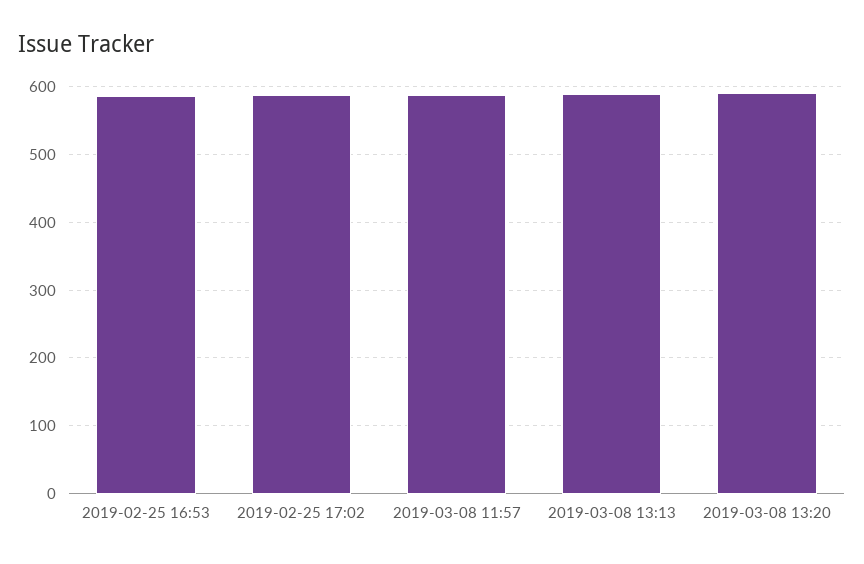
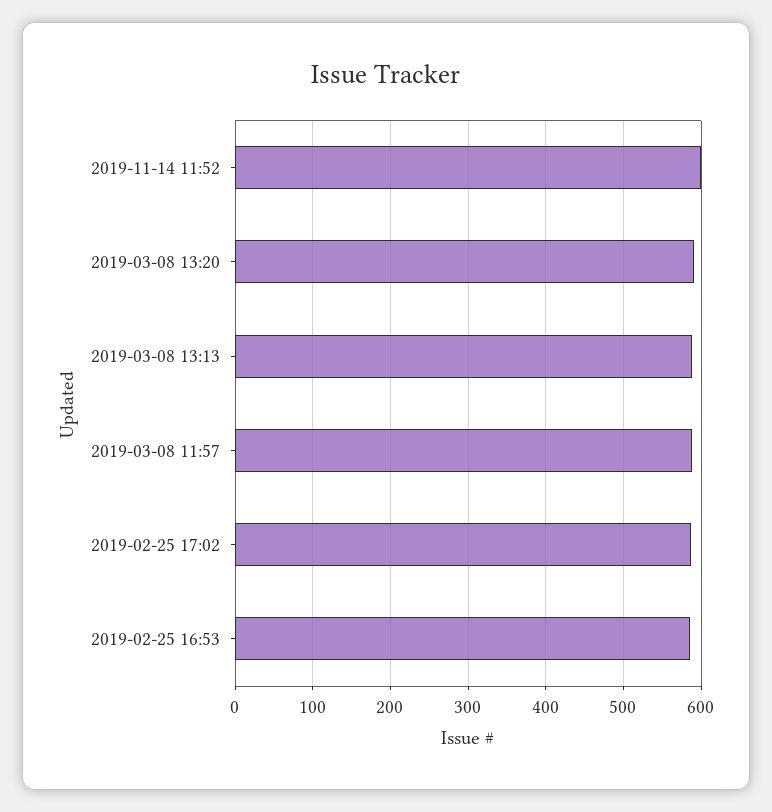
2019-11-14 11:52: none -> 600

